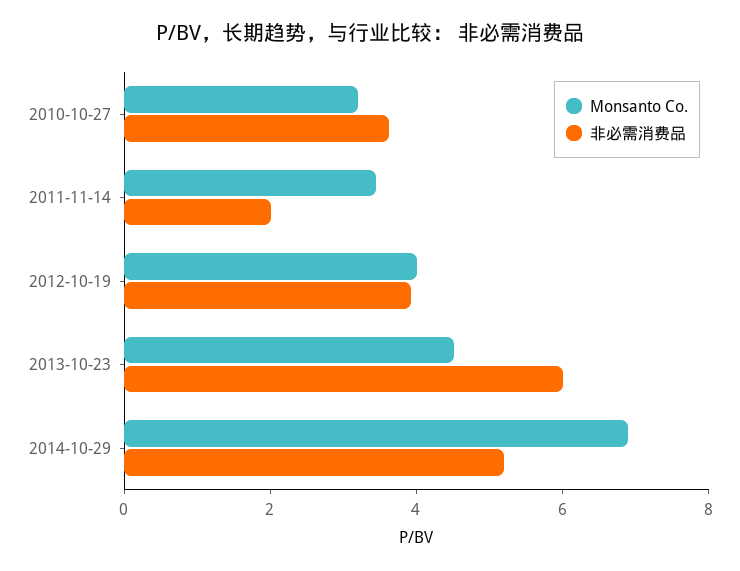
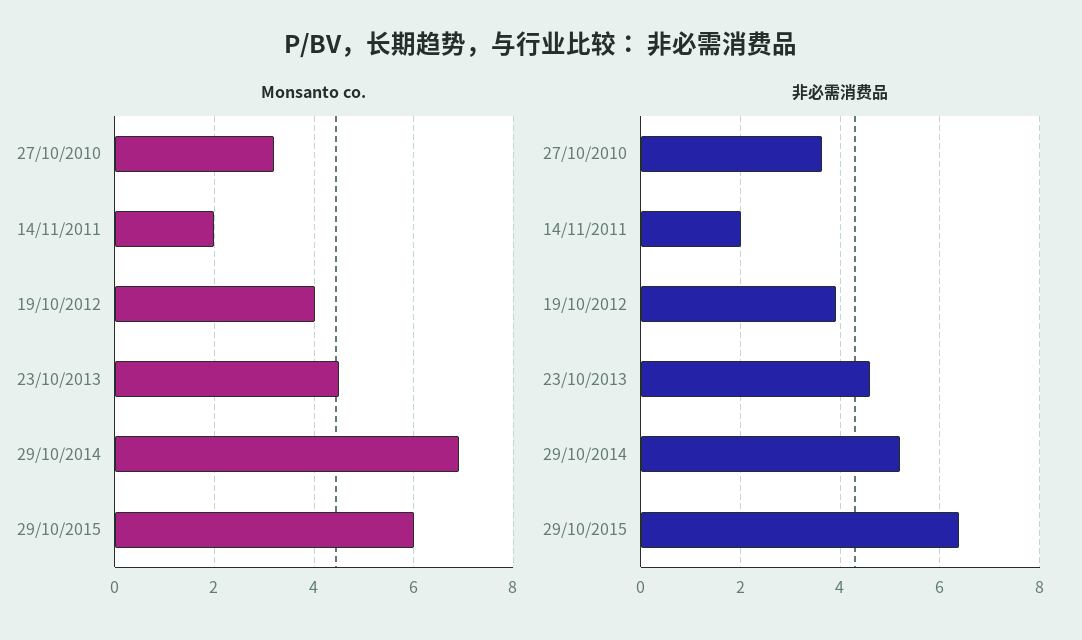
Monsanto Co., 2011-11-14: 3.5 -> 2
非必需消费品, 2013-10-23: 6 -> 4.6
Monsanto Co., 29/10/2015: none -> 6
非必需消费品, 29/10/2015: none -> 6.4

